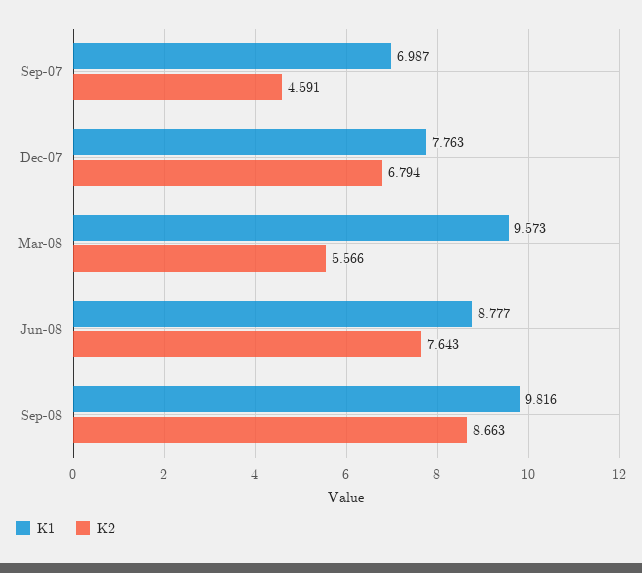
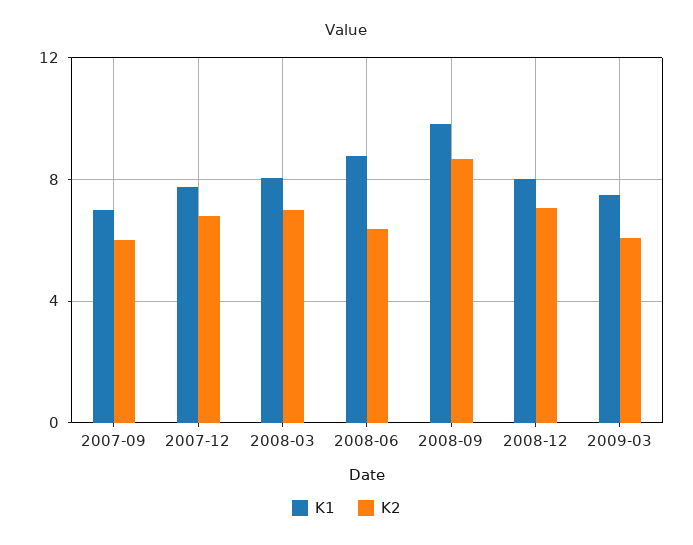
K2, Sep-07: 4.591 -> 6
K1, Mar-08: 9.573 -> 8
K2, Mar-08: 5.566 -> 7
K2, Jun-08: 7.643 -> 6.5
K1, 2008-12: none -> 8
K2, 2008-12: none -> 7
K1, 2009-03: none -> 7.5
K2, 2009-03: none -> 6

